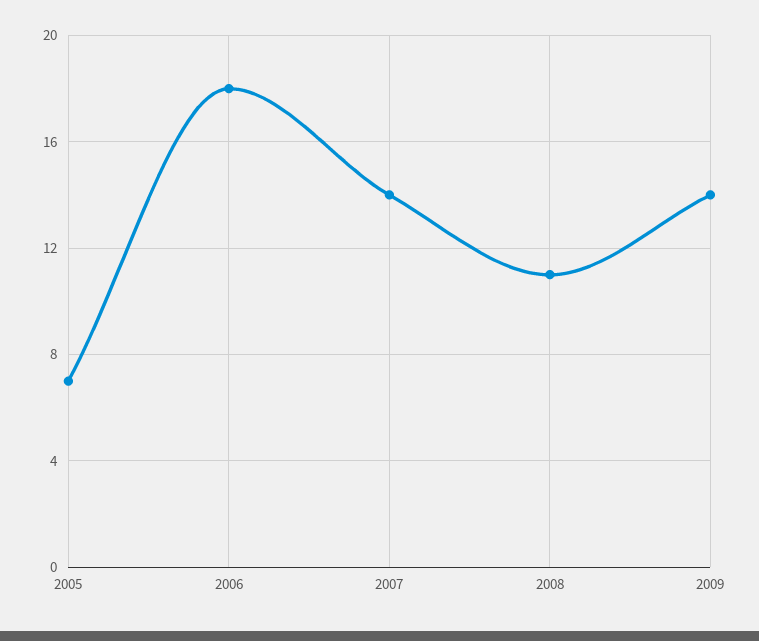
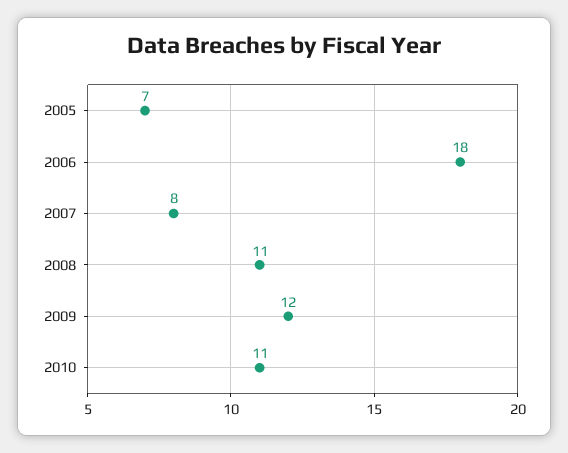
2007: 14 -> 8
2009: 14 -> 12
2010: none -> 11

